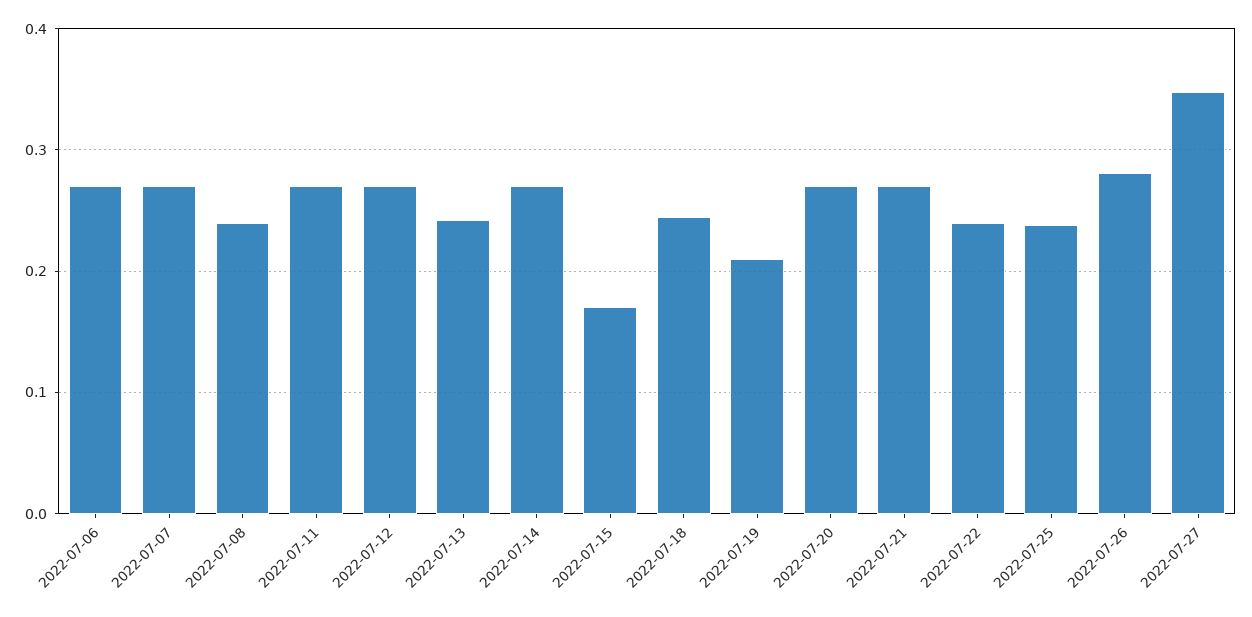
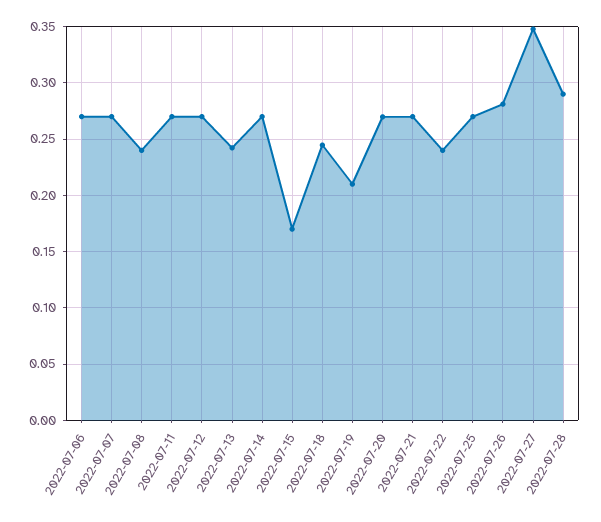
2022-07-25: 0.24 -> 0.27
2022-07-28: none -> 0.29

